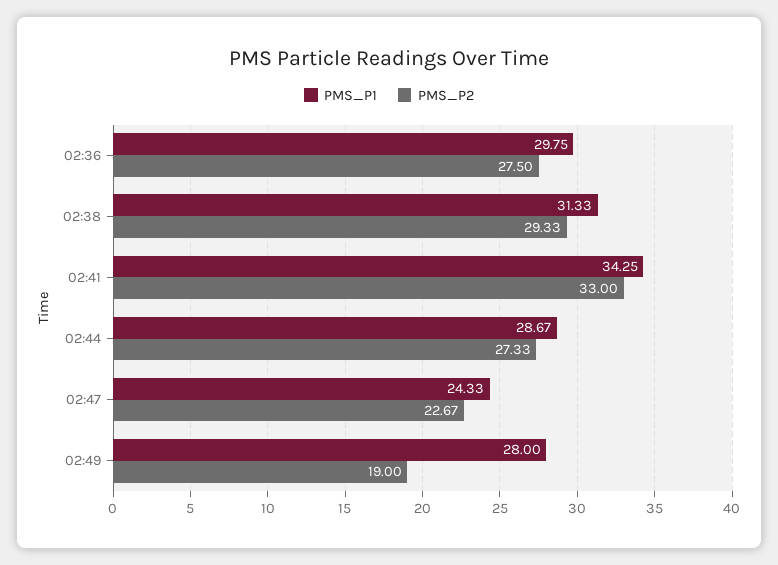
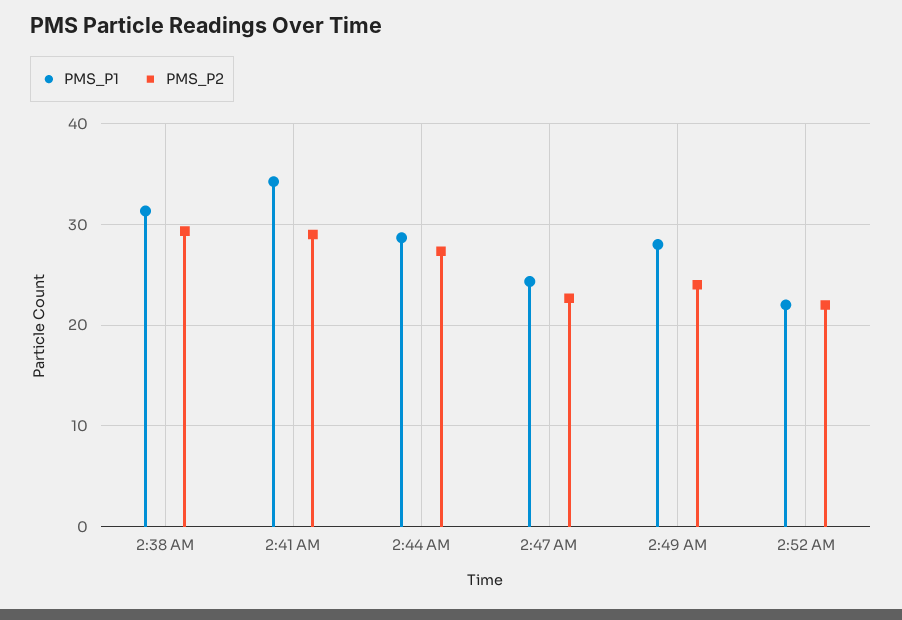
PMS_P1, 02:36: 29.75 -> none
PMS_P2, 02:36: 27.5 -> none
PMS_P2, 02:41: 33 -> 29
PMS_P2, 02:49: 19 -> 24
PMS_P1, 2:52 AM: none -> 22
PMS_P2, 2:52 AM: none -> 22

